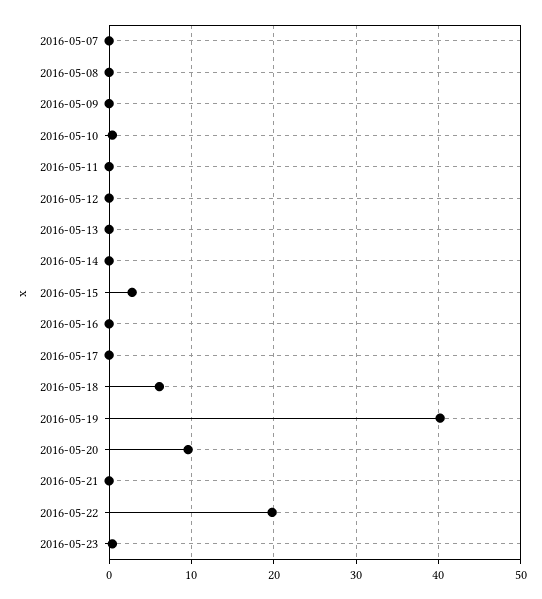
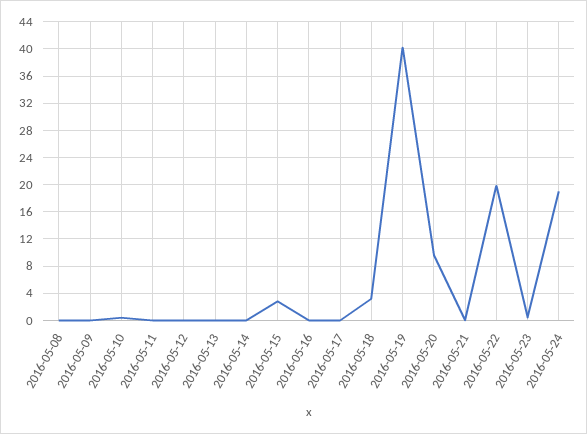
2016-05-07: 0 -> none
2016-05-18: 6 -> 3
2016-05-24: none -> 19

